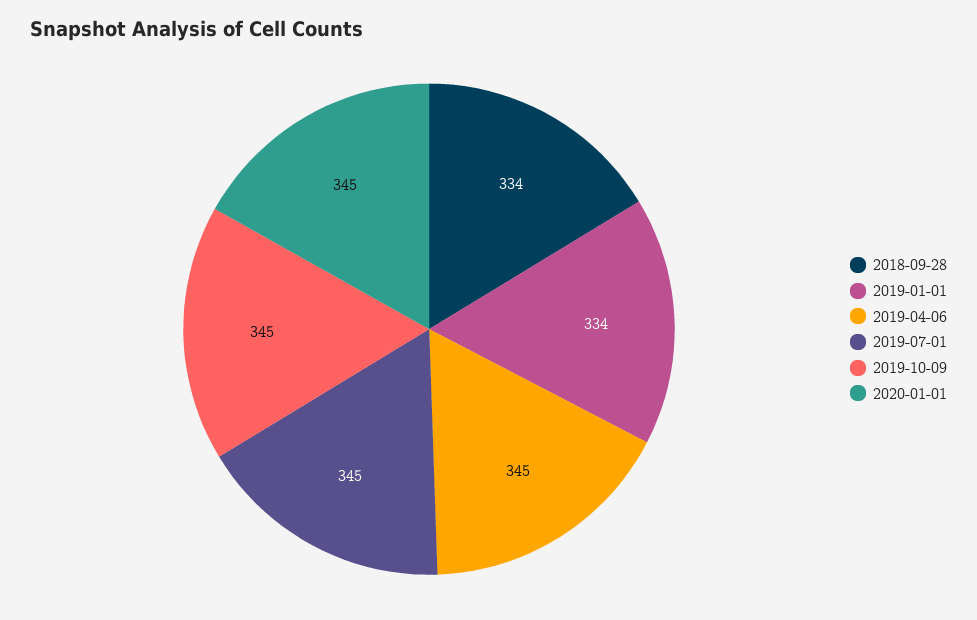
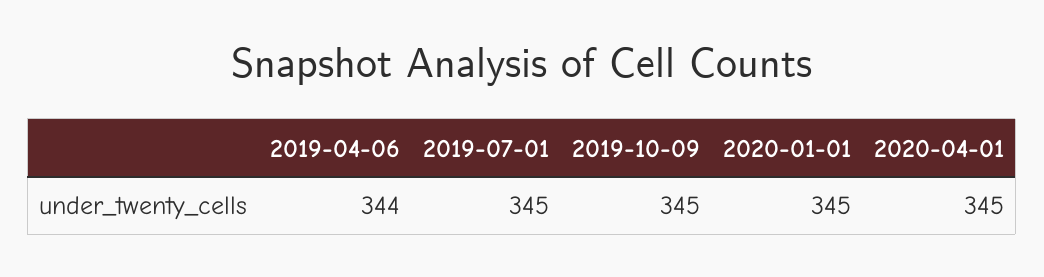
2018-09-28: 334 -> none
2019-01-01: 334 -> none
2019-04-06: 345 -> 344
2020-04-01: none -> 345

